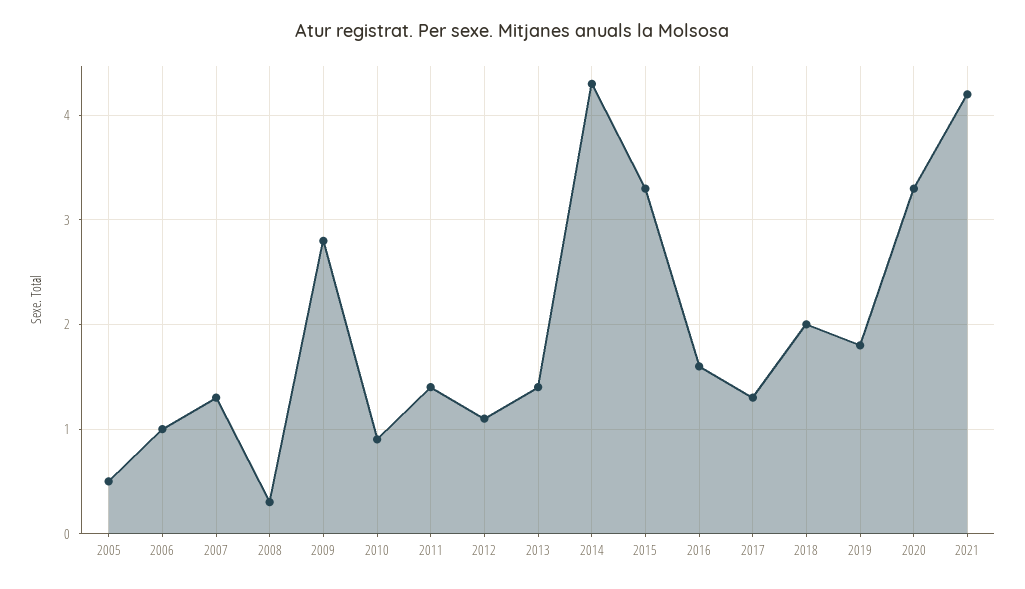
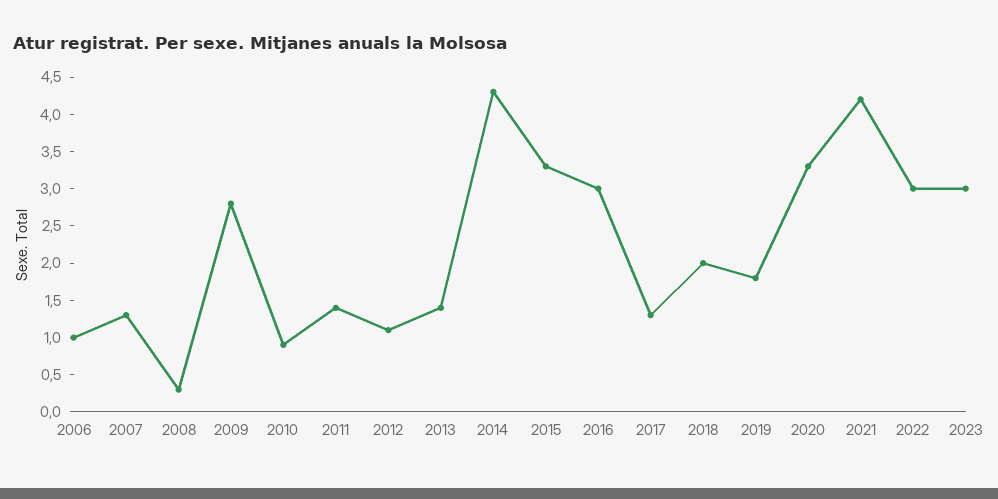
2005: 0.5 -> none
2016: 1.6 -> 3
2022: none -> 3
2023: none -> 3

